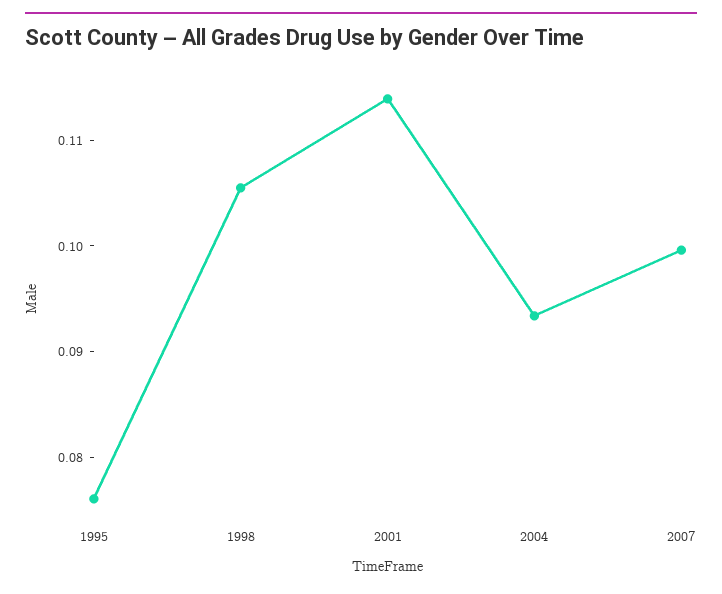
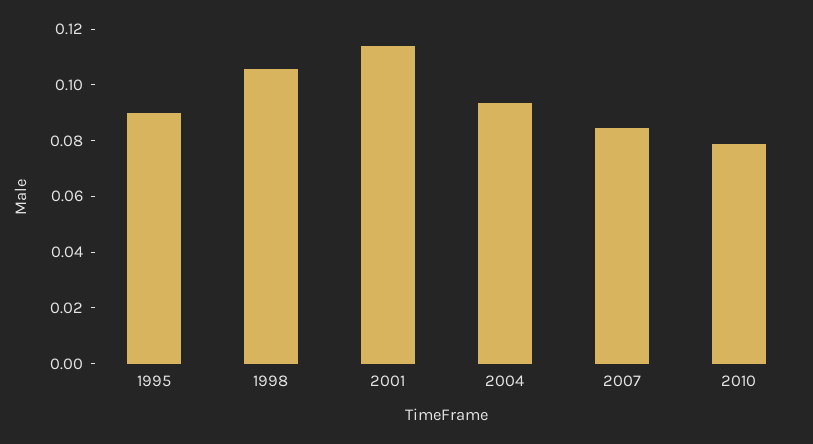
1995: 0.076 -> 0.09
2007: 0.1 -> 0.085
2010: none -> 0.08

